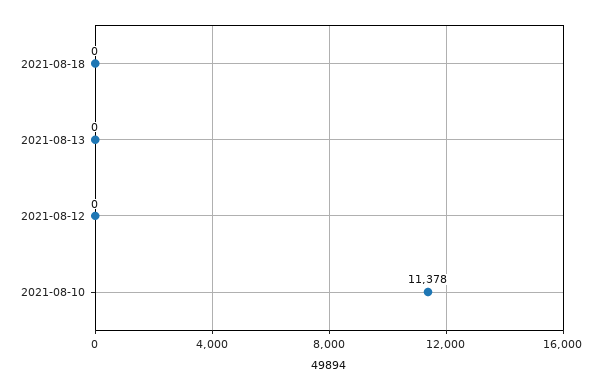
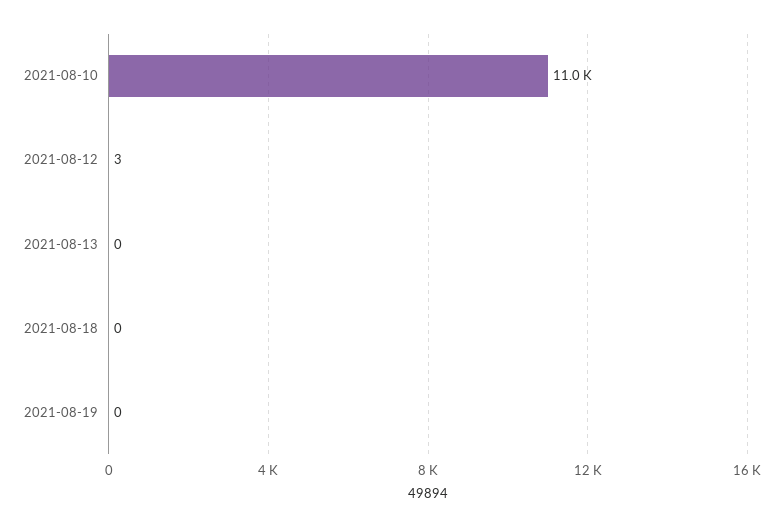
2021-08-12: 0 -> 3
2021-08-10: 11378 -> 11000
2021-08-19: none -> 0

